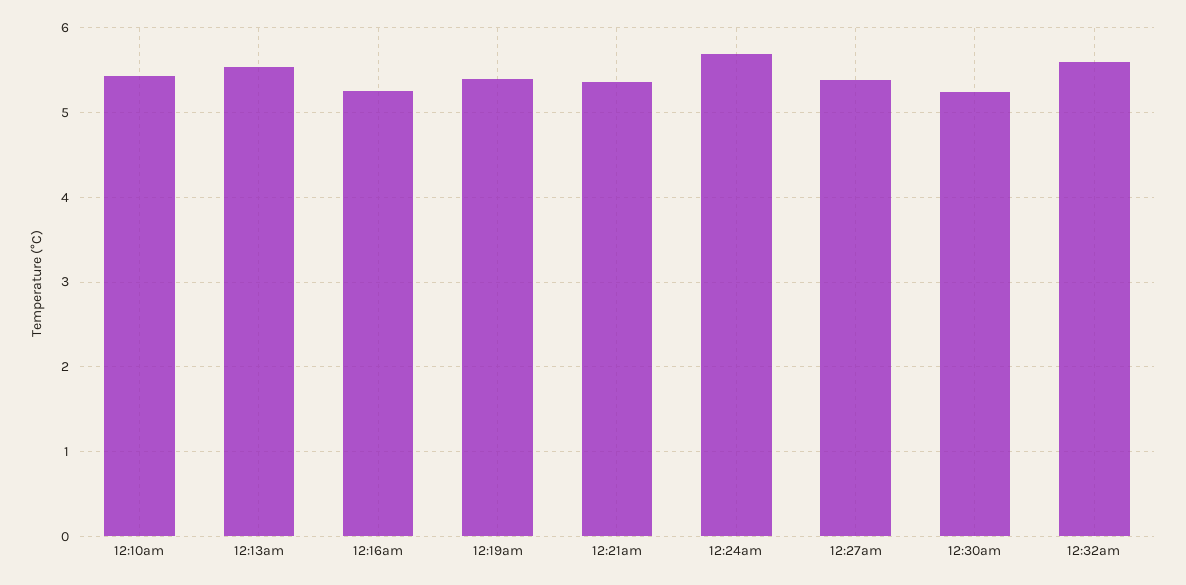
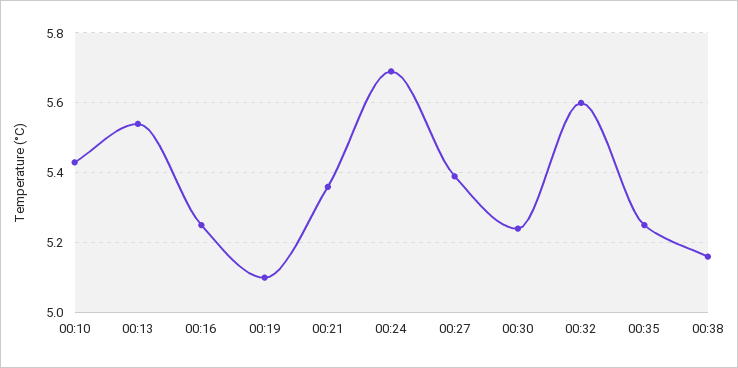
12:19am: 5.4 -> 5.1
00:35: none -> 5.25
00:38: none -> 5.15

